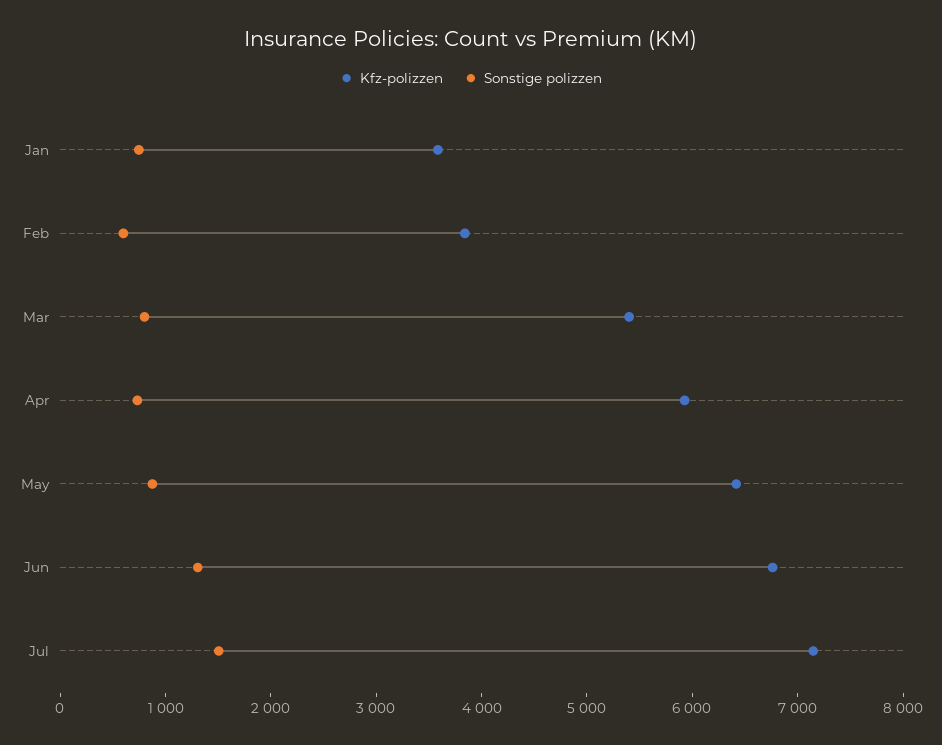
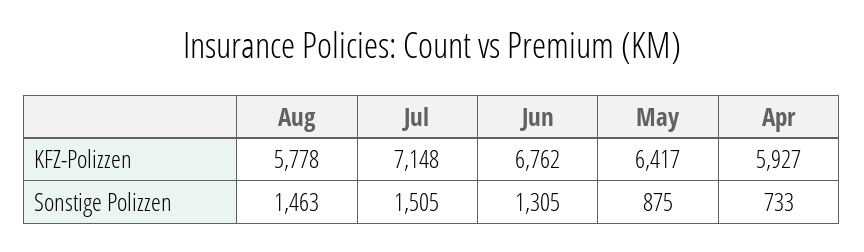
Kfz-polizzen, Jan: 3600 -> none
Sonstige polizzen, Jan: 800 -> none
Kfz-polizzen, Feb: 3800 -> none
Sonstige polizzen, Feb: 600 -> none
Kfz-polizzen, Mar: 5400 -> none
Sonstige polizzen, Mar: 800 -> none
Kfz-polizzen, Aug: none -> 5778
Sonstige polizzen, Aug: none -> 1463

